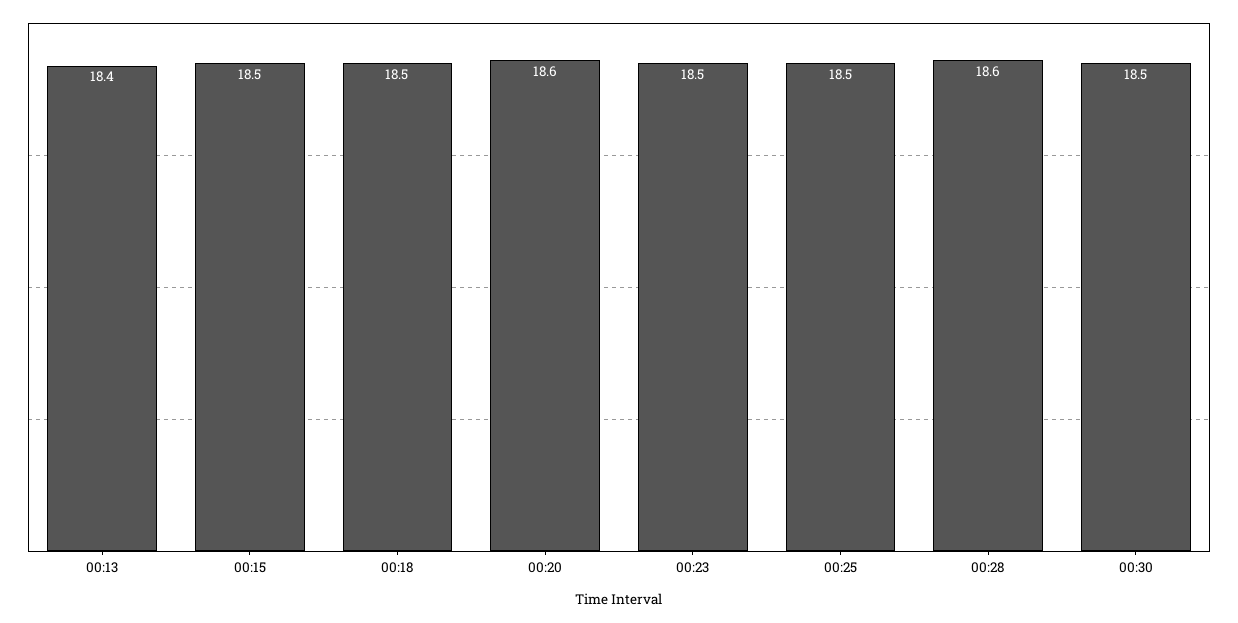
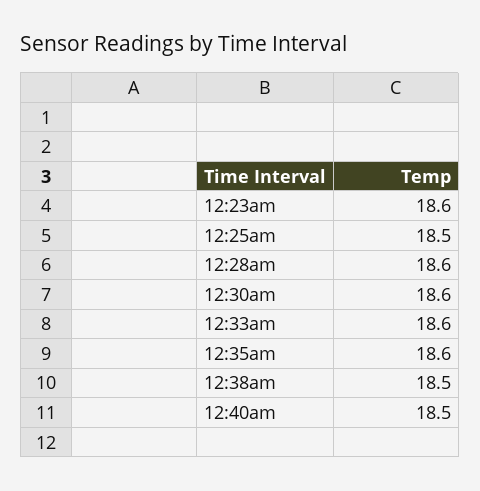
00:13: 18.4 -> none
00:15: 18.5 -> none
00:18: 18.5 -> none
00:20: 18.6 -> none
00:23: 18.5 -> 18.6
00:30: 18.5 -> 18.6
12:33am: none -> 18.6
12:35am: none -> 18.6
12:38am: none -> 18.5
12:40am: none -> 18.5

